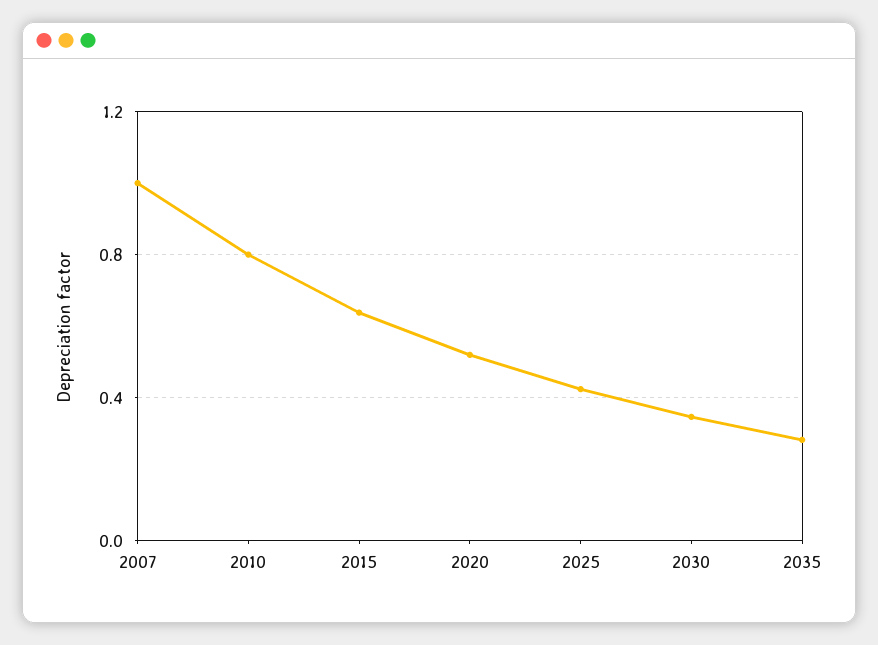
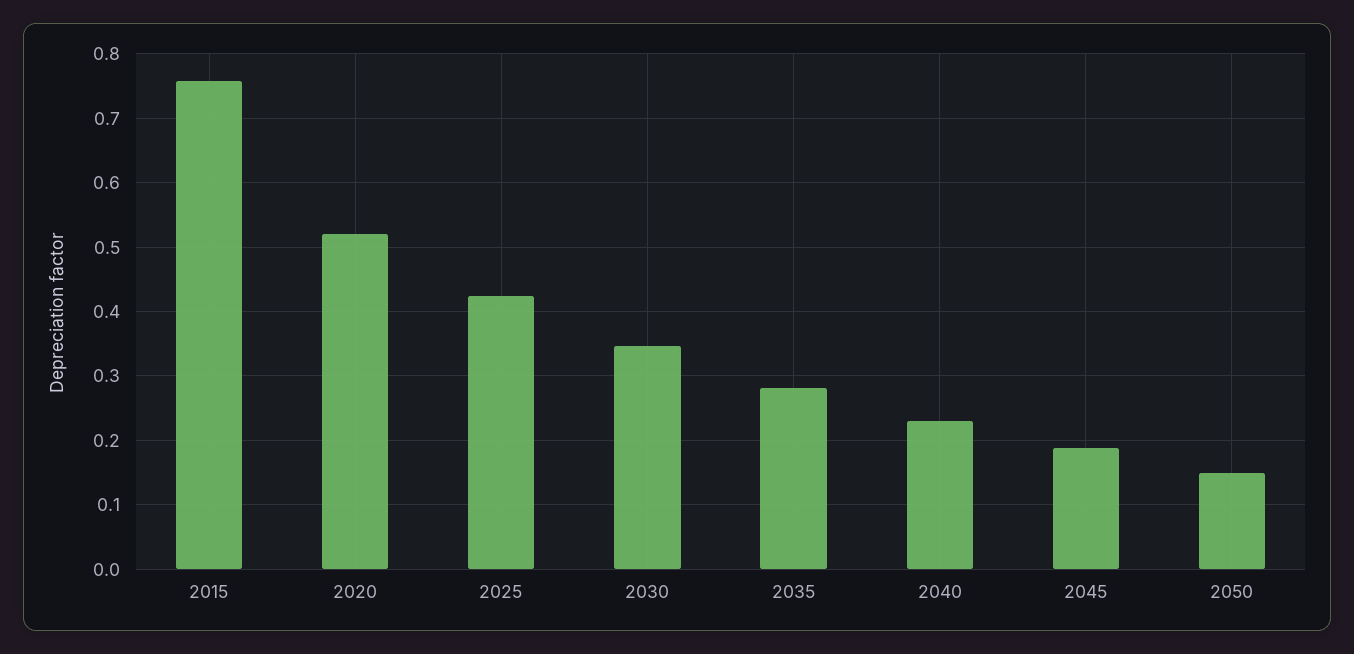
2007: 1 -> none
2010: 0.8 -> none
2015: 0.65 -> 0.76
2040: none -> 0.23
2045: none -> 0.19
2050: none -> 0.15

